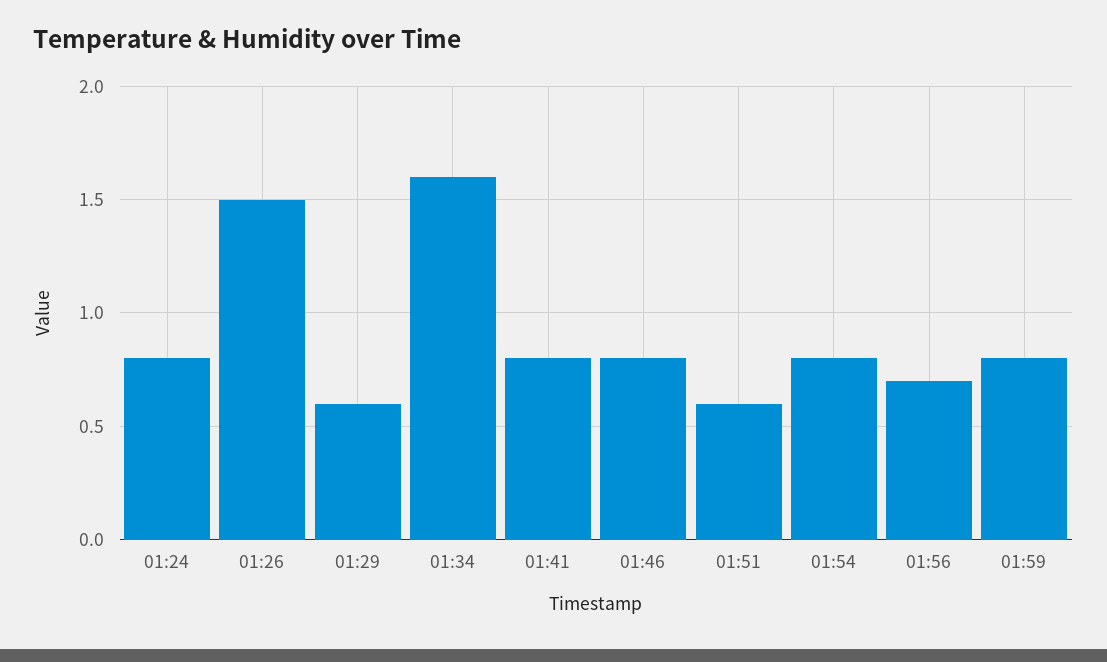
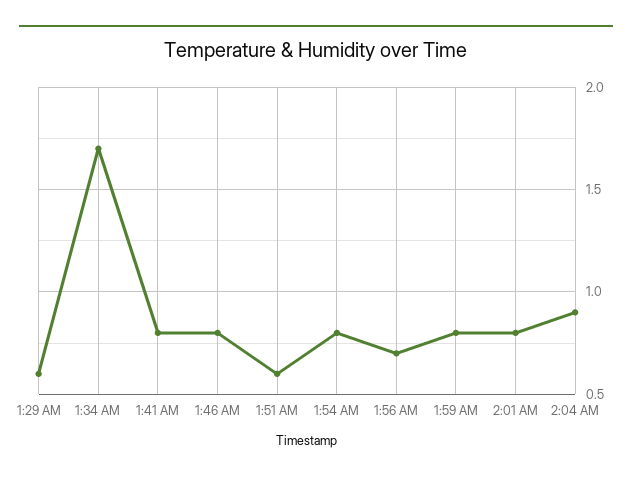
01:24: 0.8 -> none
01:26: 1.5 -> none
01:34: 1.6 -> 1.7
2:01 AM: none -> 0.8
2:04 AM: none -> 0.9

